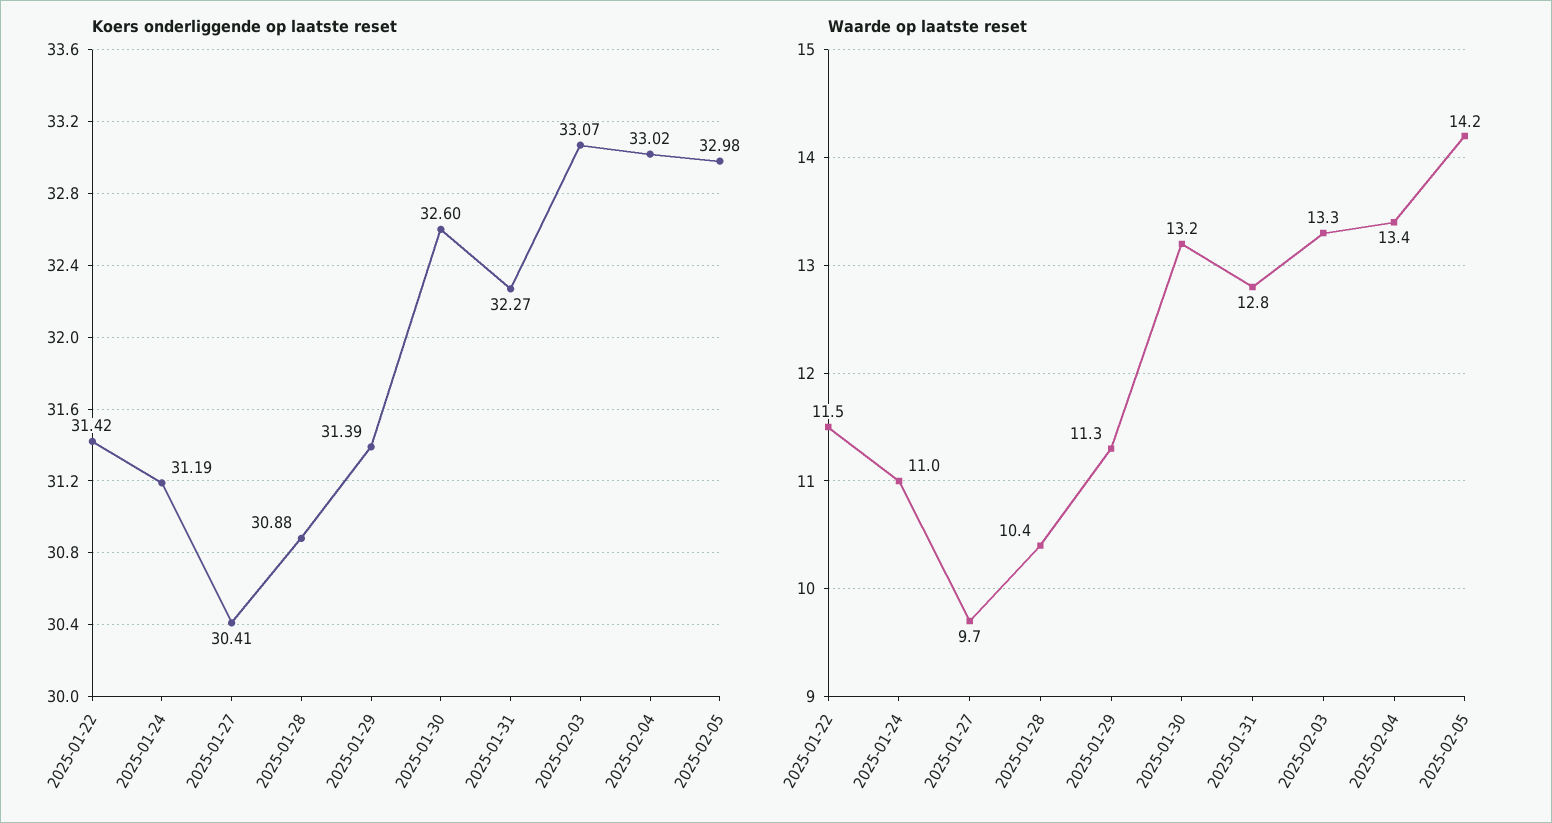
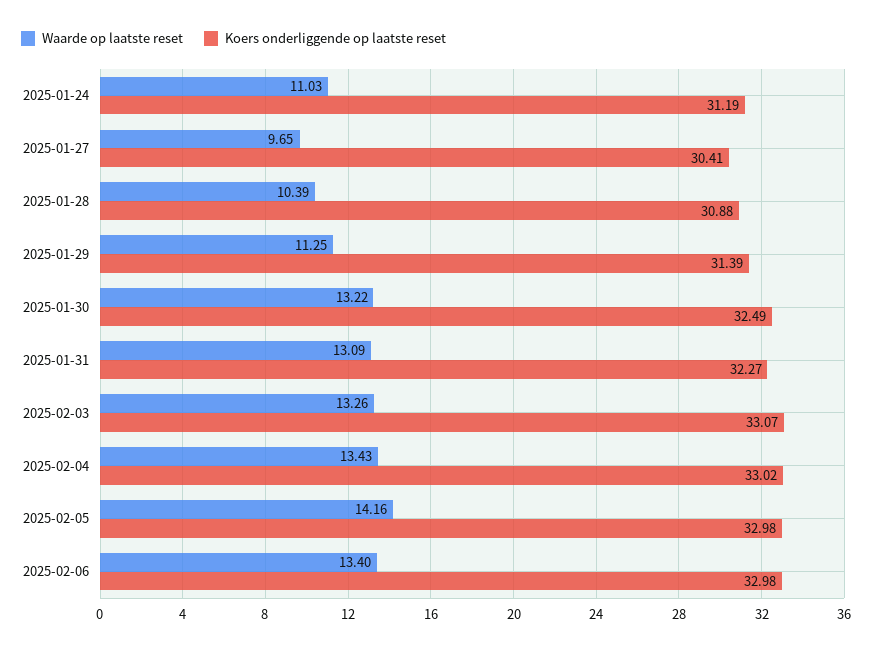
Koers onderliggende op laatste reset, 2025-01-22: 31.42 -> none
Koers onderliggende op laatste reset, 2025-01-30: 32.6 -> 32.49
Waarde op laatste reset, 2025-01-22: 11.5 -> none
Waarde op laatste reset, 2025-01-31: 12.8 -> 13.09
Waarde op laatste reset, 2025-02-06: none -> 13.4
Koers onderliggende op laatste reset, 2025-02-06: none -> 32.98

